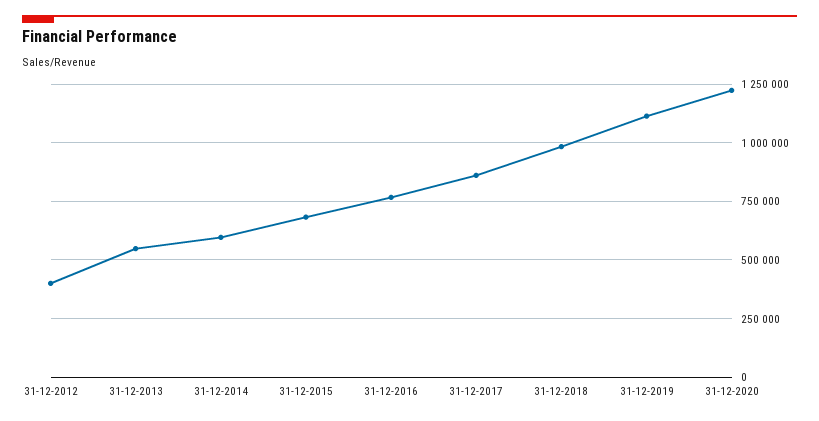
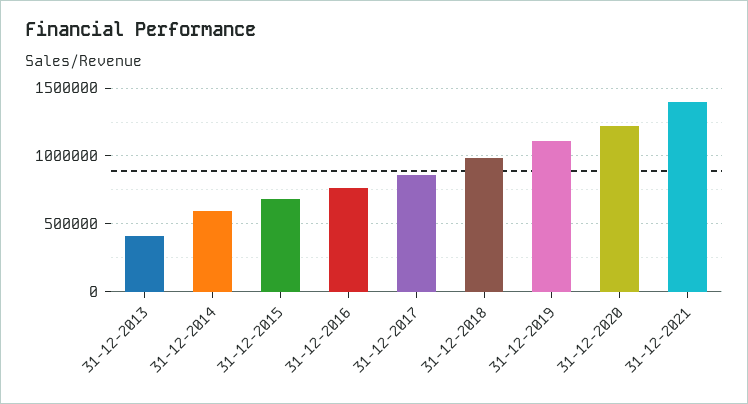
31-12-2012: 400000 -> none
31-12-2013: 550000 -> 400000
31-12-2021: none -> 1400000

